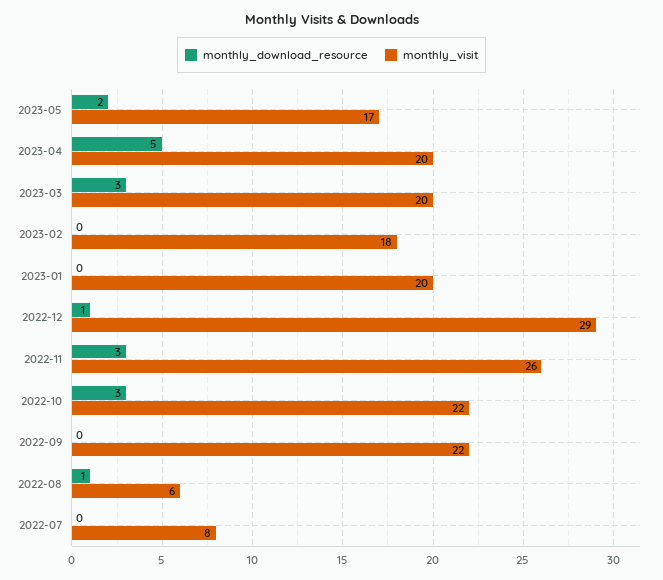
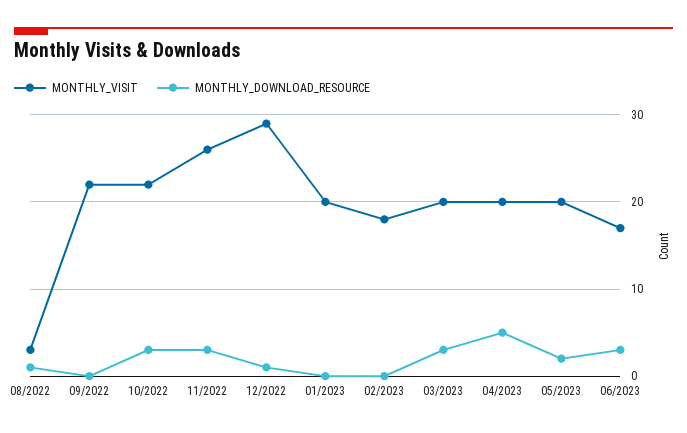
monthly_visit, 2023-05: 17 -> 20
monthly_visit, 2022-08: 6 -> 3
monthly_download_resource, 2022-07: 0 -> none
monthly_visit, 2022-07: 8 -> none
monthly_visit, 06/2023: none -> 17
monthly_download_resource, 06/2023: none -> 3

